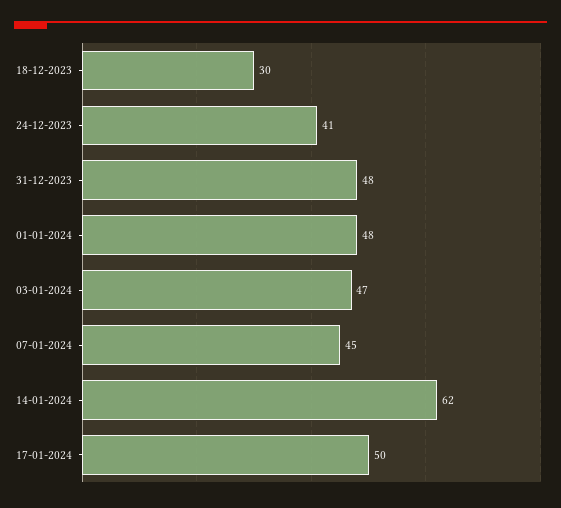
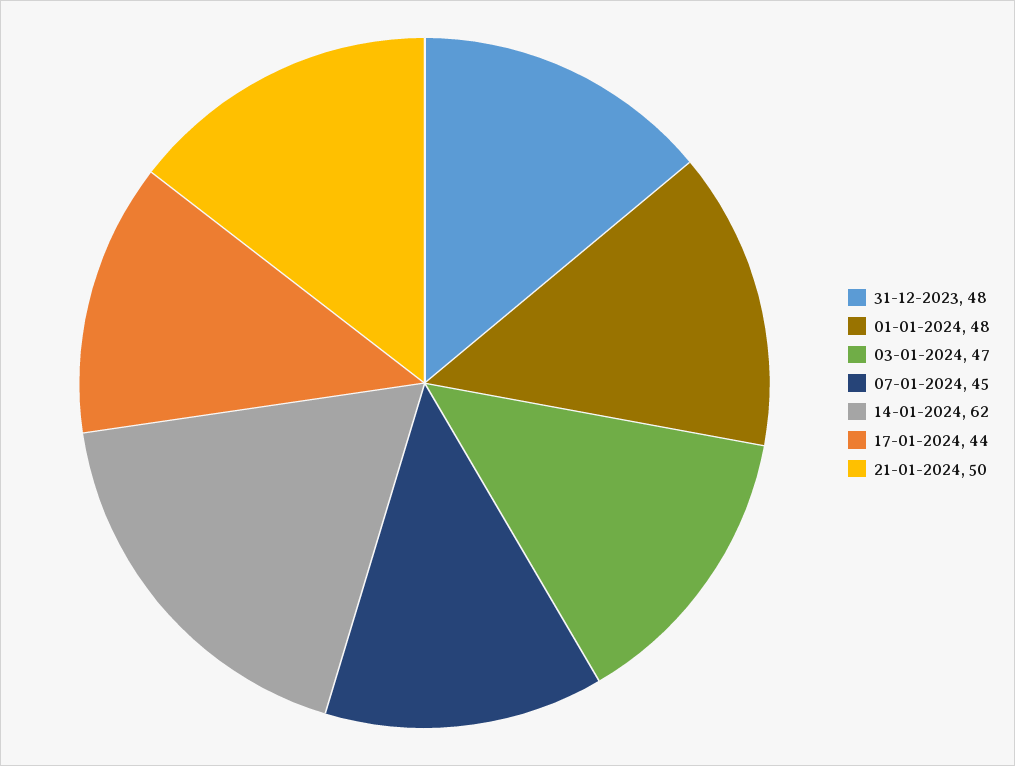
18-12-2023: 30 -> none
24-12-2023: 41 -> none
17-01-2024: 50 -> 44
21-01-2024: none -> 50

